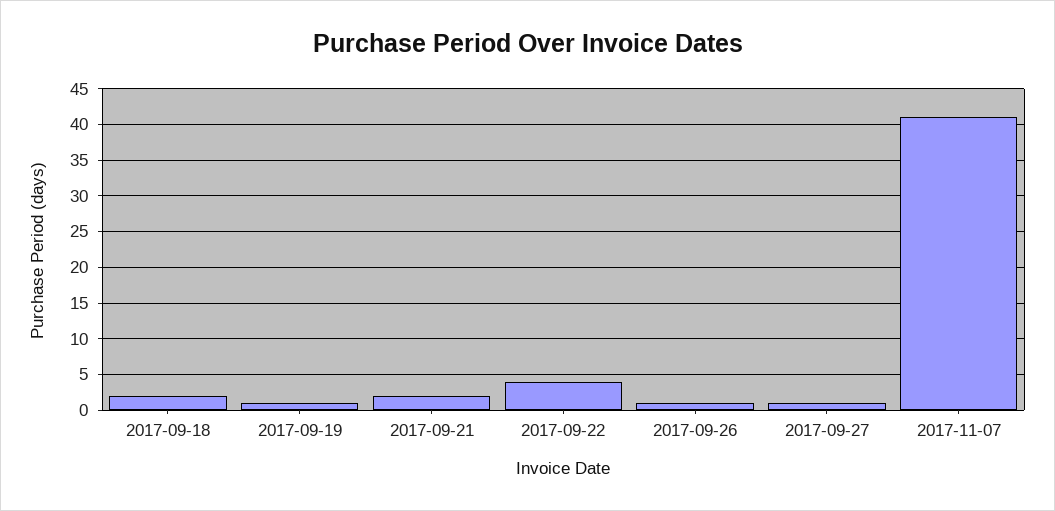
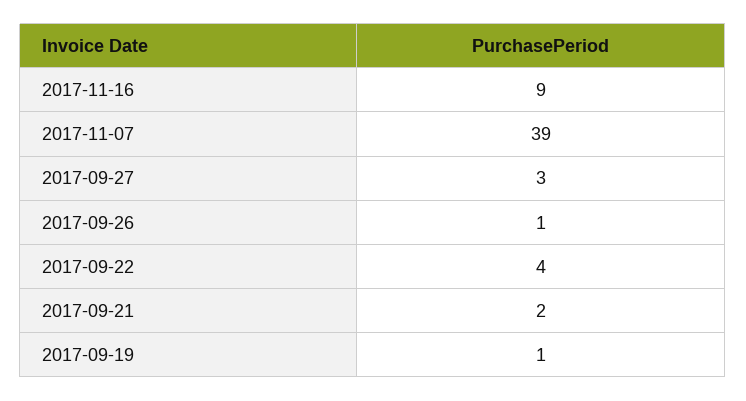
2017-09-18: 2 -> none
2017-09-27: 1 -> 3
2017-11-07: 41 -> 39
2017-11-16: none -> 9

